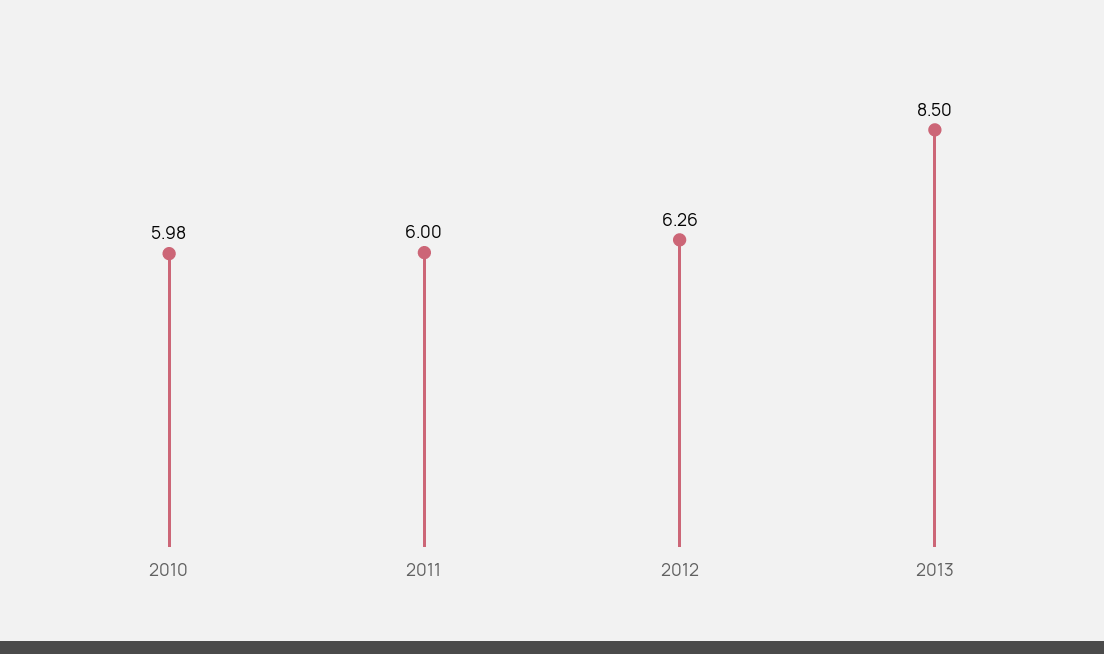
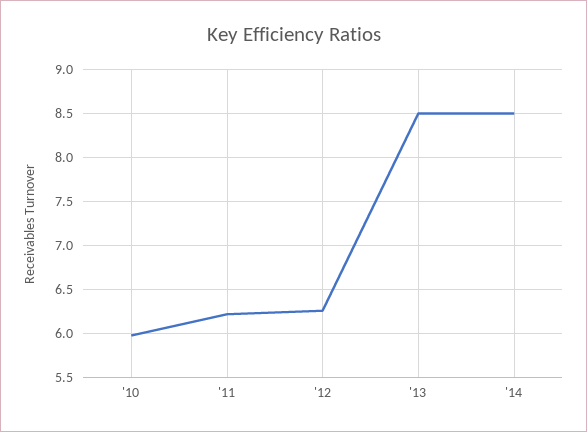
2011: 6 -> 6.2
'14: none -> 8.5

